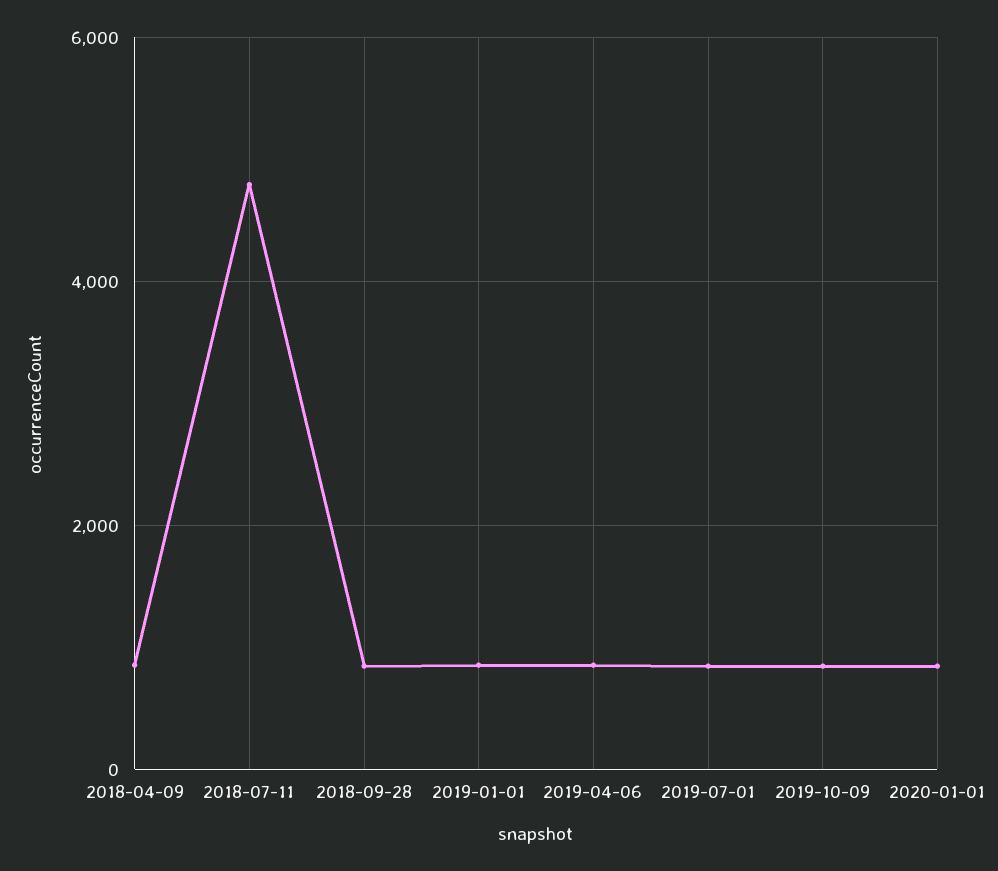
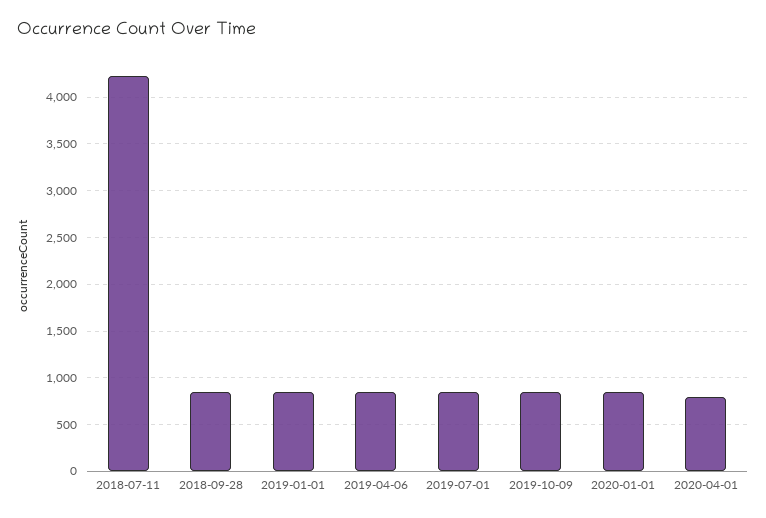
2018-04-09: 800 -> none
2018-07-11: 4800 -> 4200
2020-04-01: none -> 800

